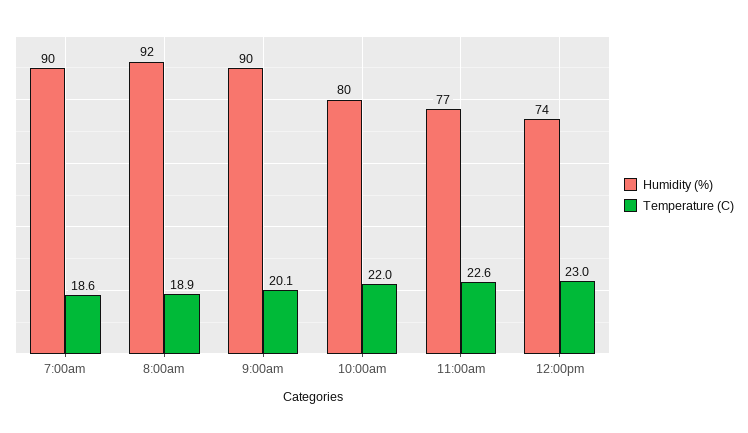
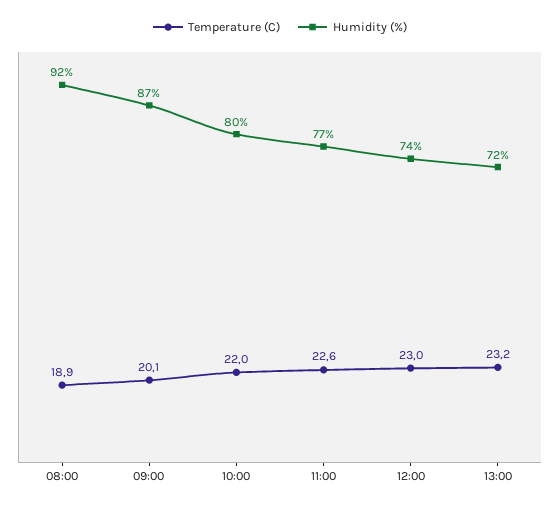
Humidity (%), 7:00am: 90 -> none
Temperature (C), 7:00am: 18.6 -> none
Humidity (%), 9:00am: 90 -> 87
Temperature (C), 13:00: none -> 23.2
Humidity (%), 13:00: none -> 72

